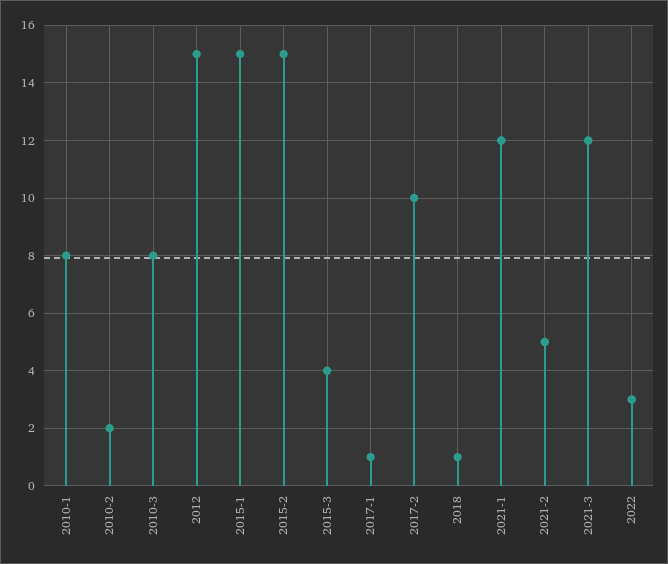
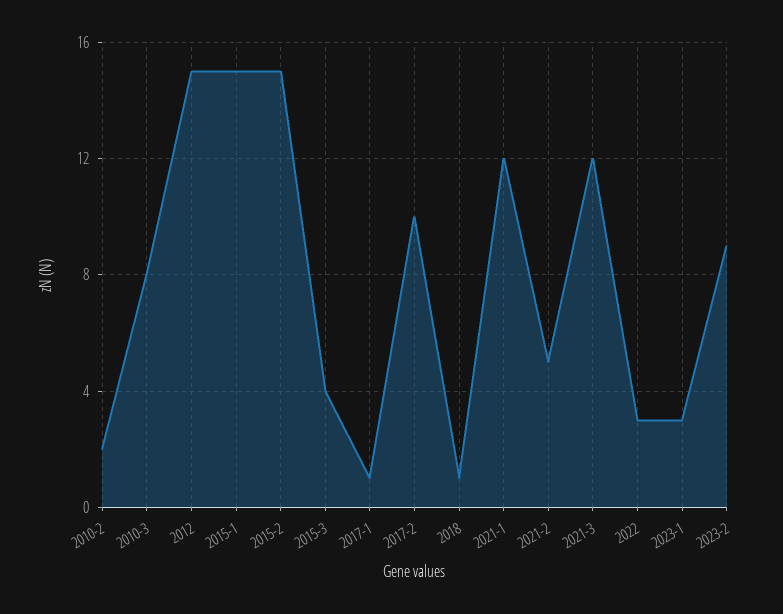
2010-1: 8 -> none
2023-1: none -> 3
2023-2: none -> 9

